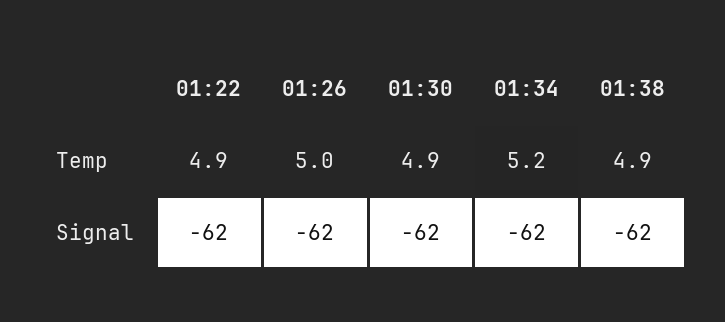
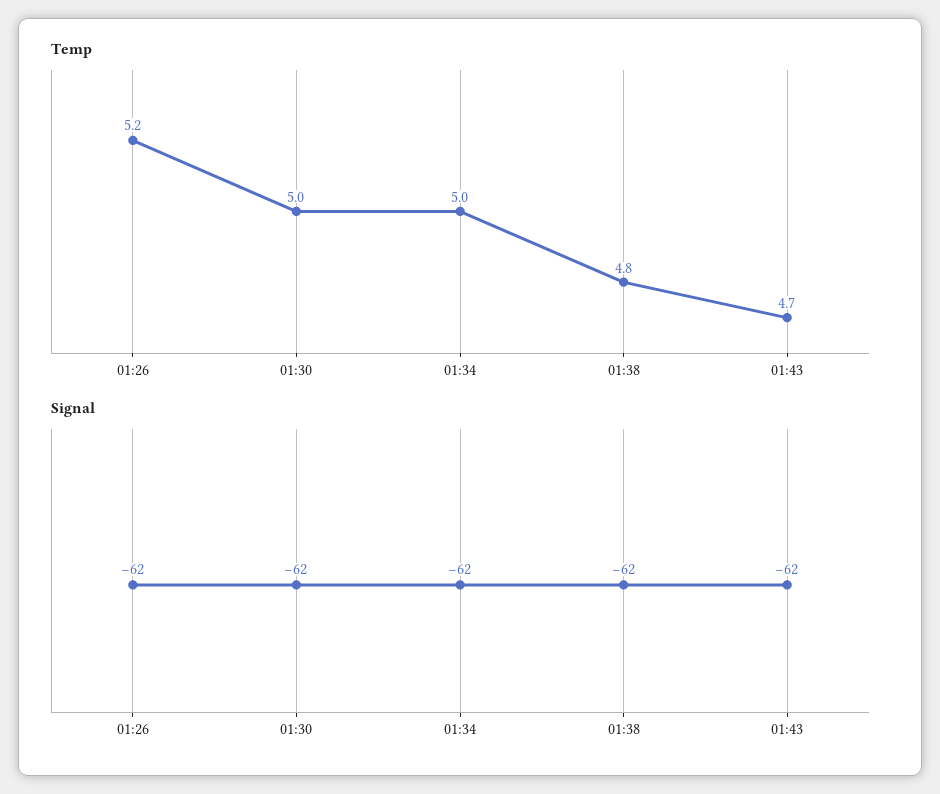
Temp, 01:22: 4.9 -> none
Temp, 01:26: 5 -> 5.2
Temp, 01:30: 4.9 -> 5
Temp, 01:34: 5.2 -> 5
Temp, 01:38: 4.9 -> 4.8
Signal, 01:22: -62 -> none
Temp, 01:43: none -> 4.7
Signal, 01:43: none -> -62

